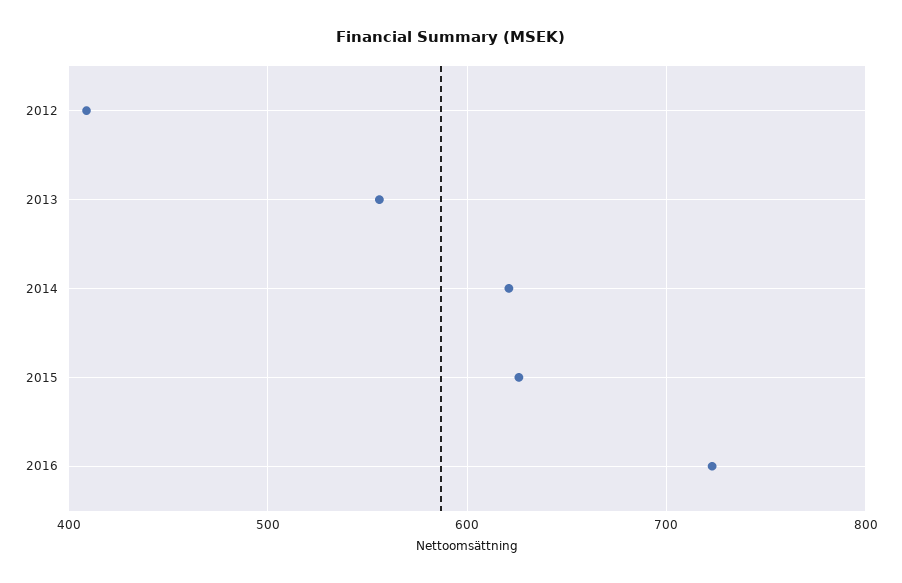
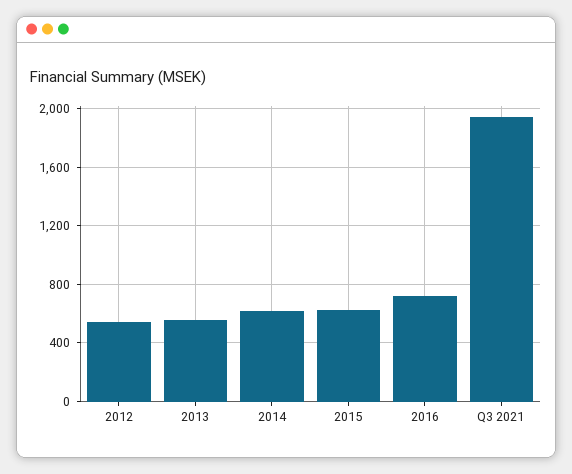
2012: 410 -> 550
Q3 2021: none -> 1950

